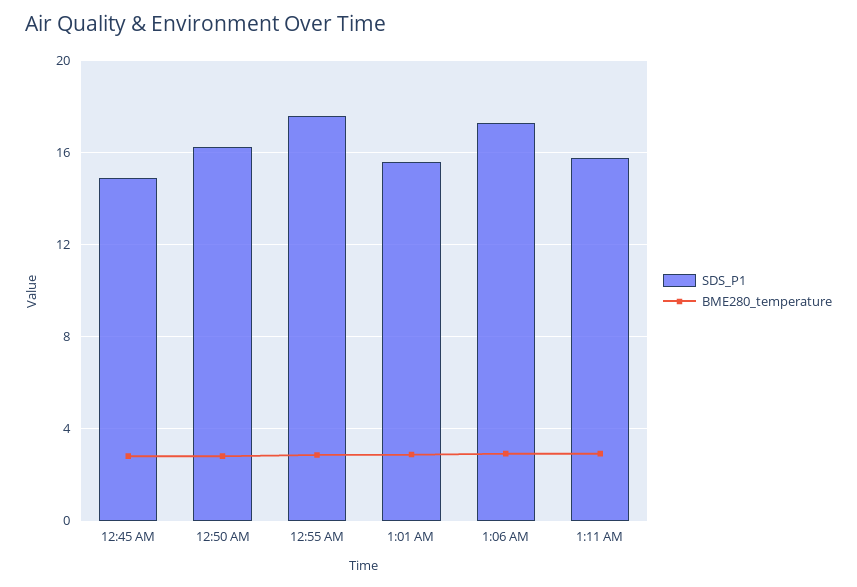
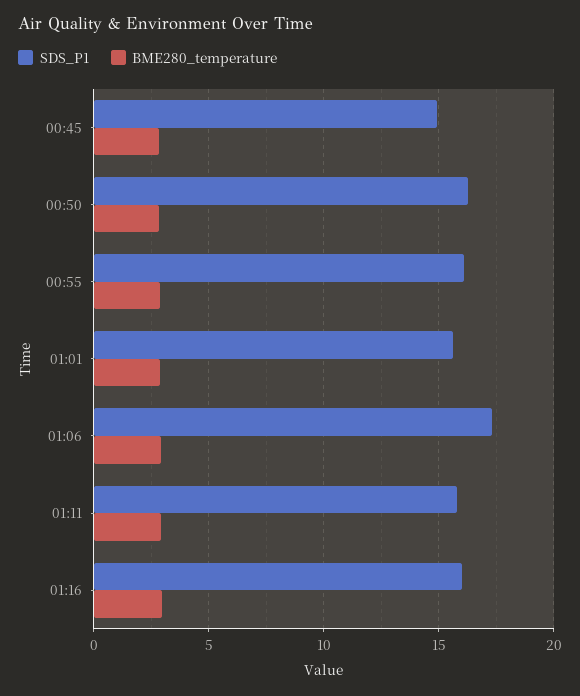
SDS_P1, 12:55 AM: 17.5 -> 16
SDS_P1, 01:16: none -> 16
BME280_temperature, 01:16: none -> 3

